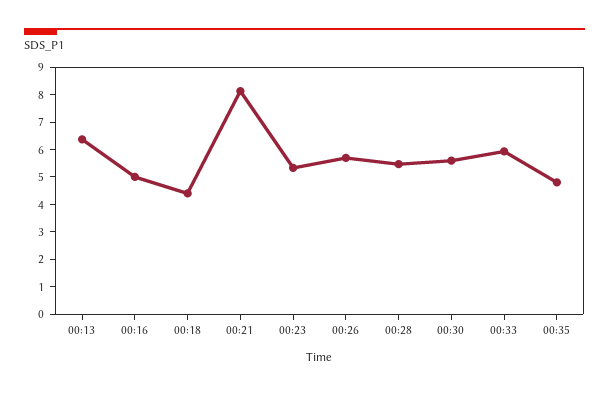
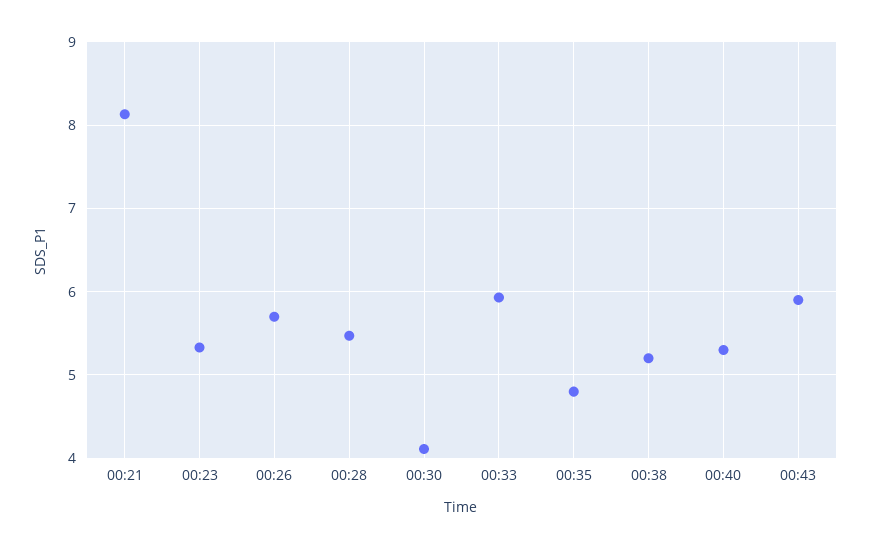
00:13: 6.5 -> none
00:16: 5 -> none
00:18: 4.5 -> none
00:30: 5.5 -> 4.1
00:38: none -> 5.2
00:40: none -> 5.3
00:43: none -> 5.9

